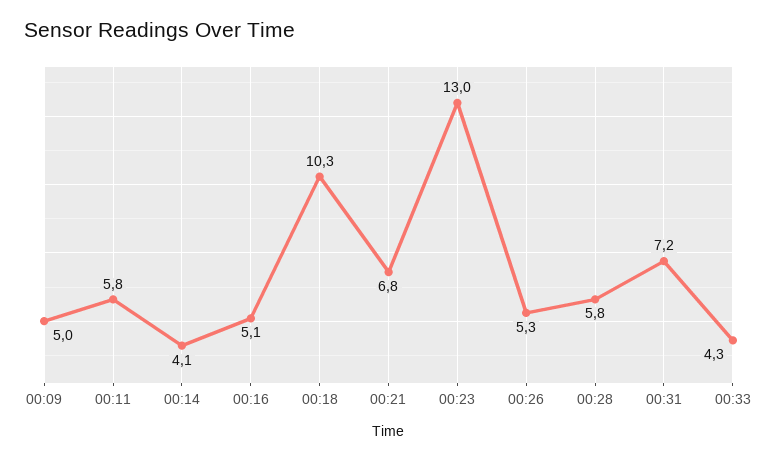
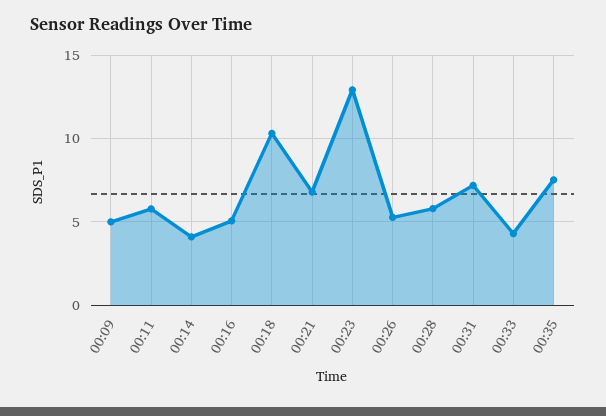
00:35: none -> 7.5

